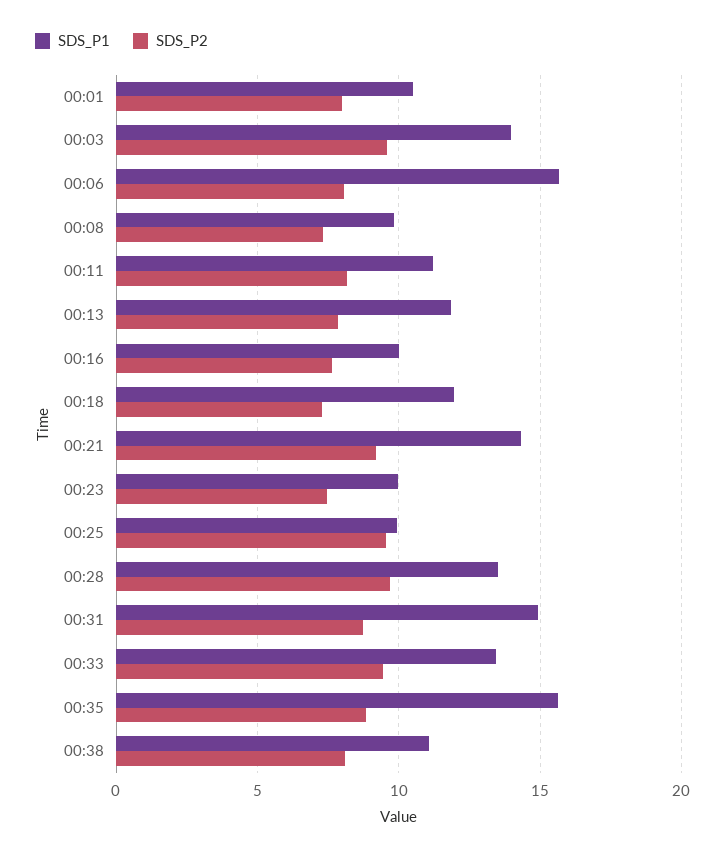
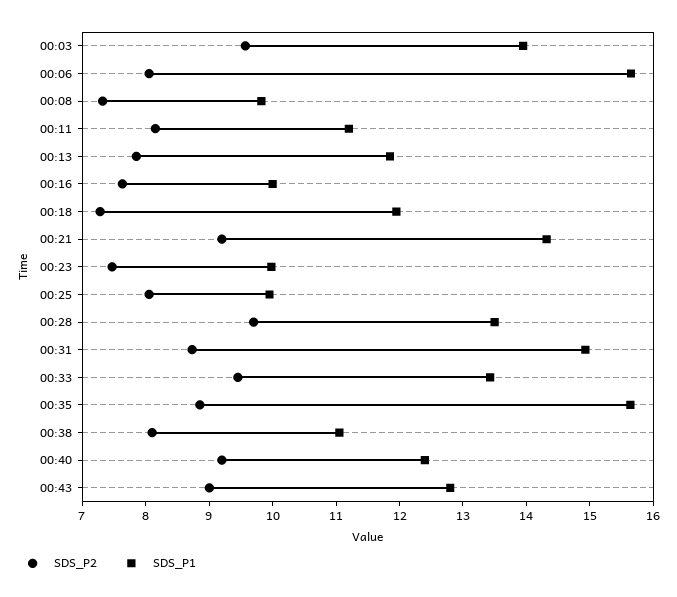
SDS_P1, 00:01: 10.5 -> none
SDS_P2, 00:01: 8 -> none
SDS_P2, 00:25: 9.5 -> 8
SDS_P2, 00:40: none -> 9.2
SDS_P1, 00:40: none -> 12.4
SDS_P2, 00:43: none -> 9
SDS_P1, 00:43: none -> 12.8

